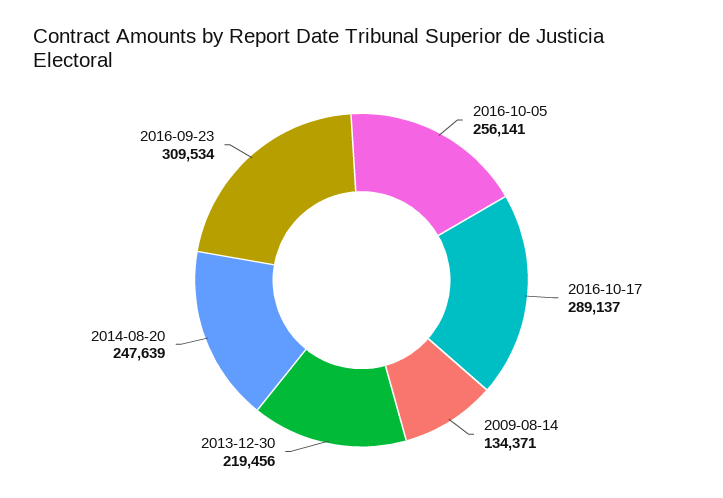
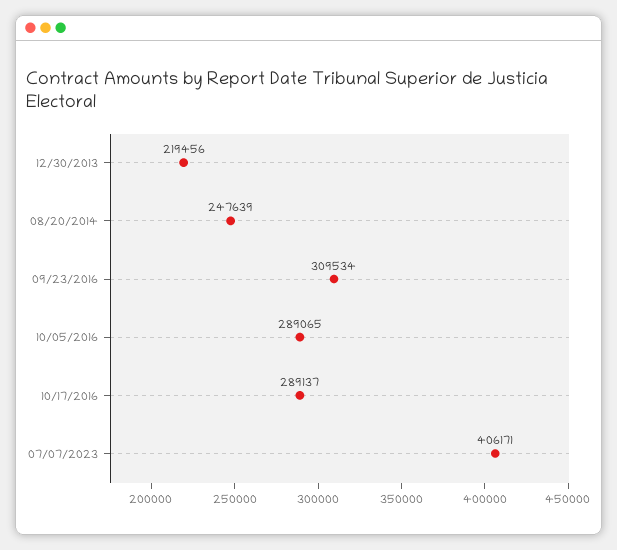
2016-10-05: 256141 -> 289065
2009-08-14: 134371 -> none
07/07/2023: none -> 406171

